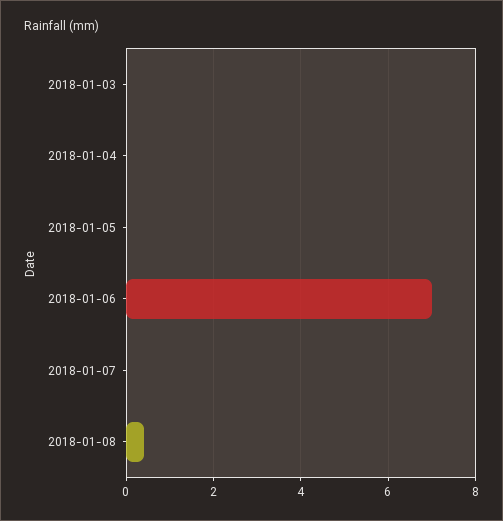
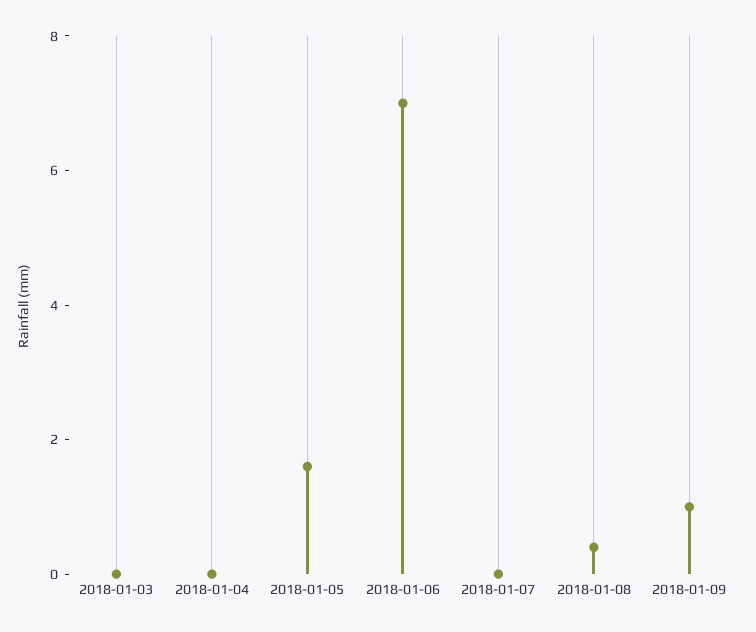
2018-01-05: 0 -> 1.5
2018-01-09: none -> 1

